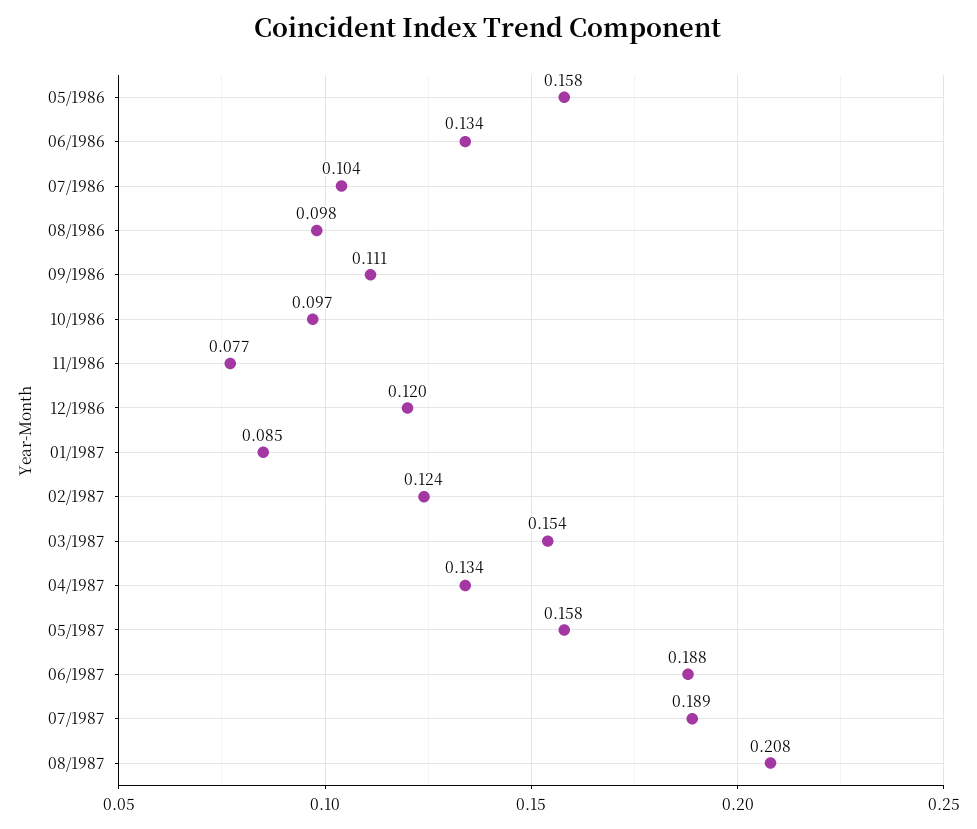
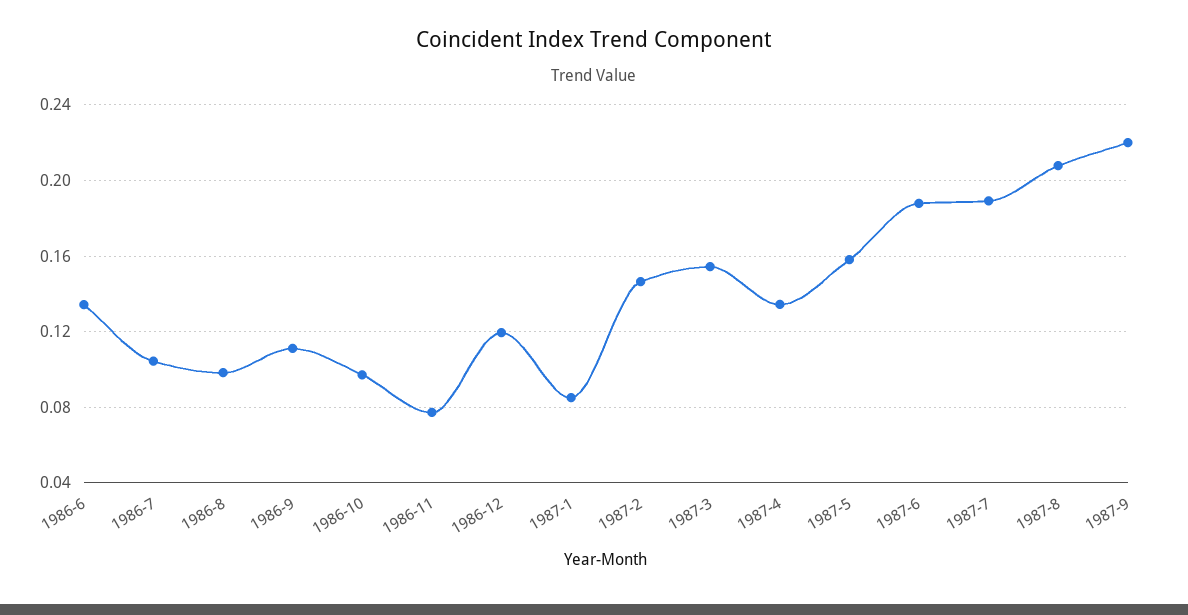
05/1986: 0.158 -> none
02/1987: 0.124 -> 0.145
1987-9: none -> 0.22

